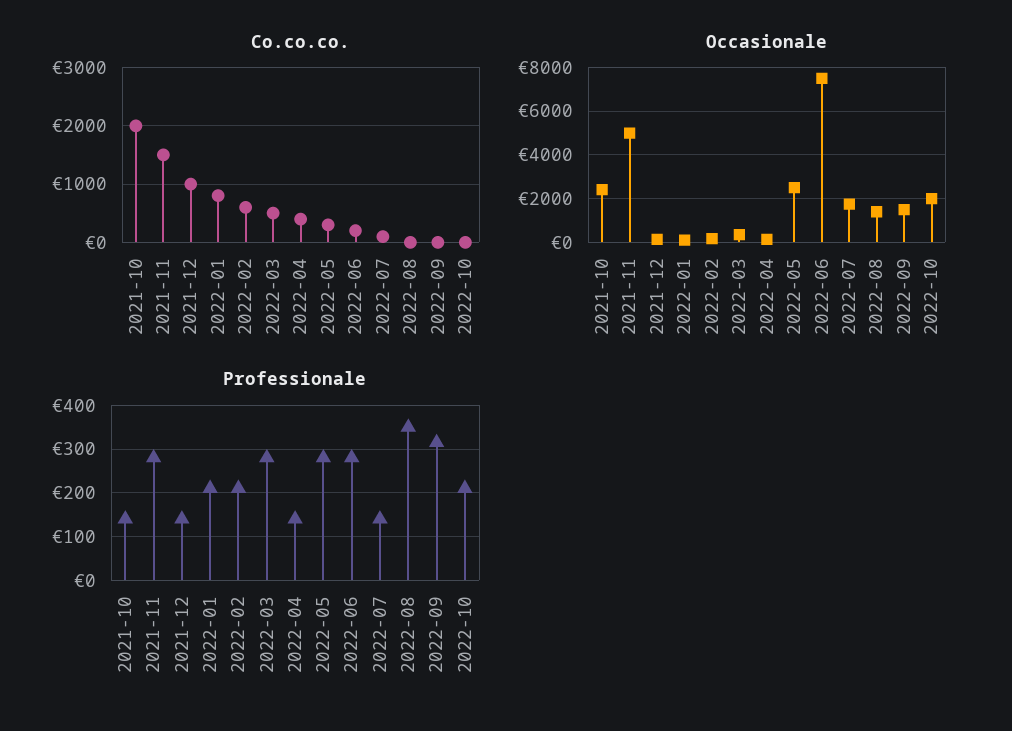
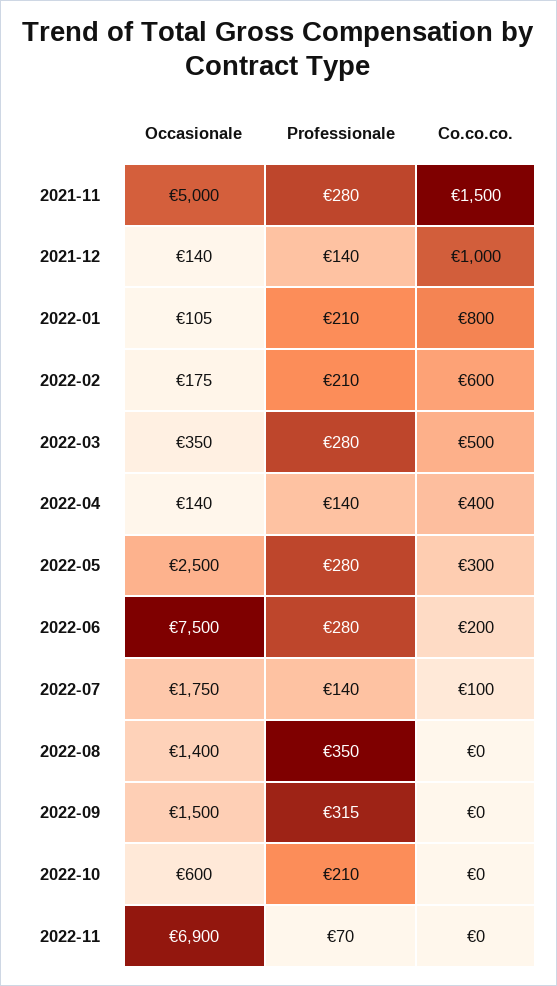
Co.co.co., 2021-10: 2000 -> none
Occasionale, 2021-10: 2500 -> none
Occasionale, 2022-10: 2000 -> 600
Professionale, 2021-10: 140 -> none
Occasionale, 2022-11: none -> 6900
Professionale, 2022-11: none -> 70
Co.co.co., 2022-11: none -> 0

